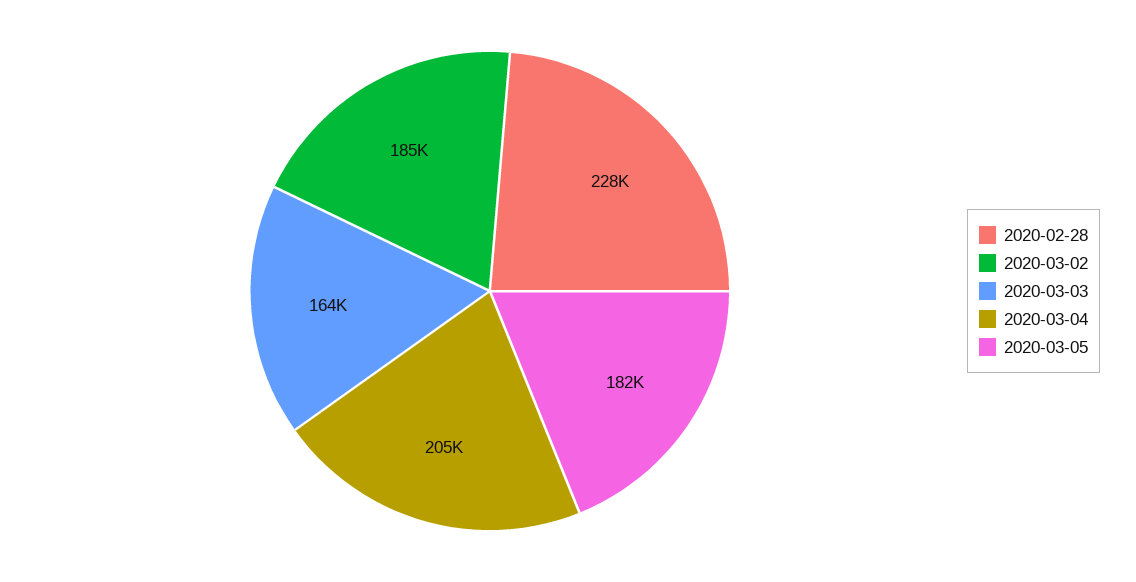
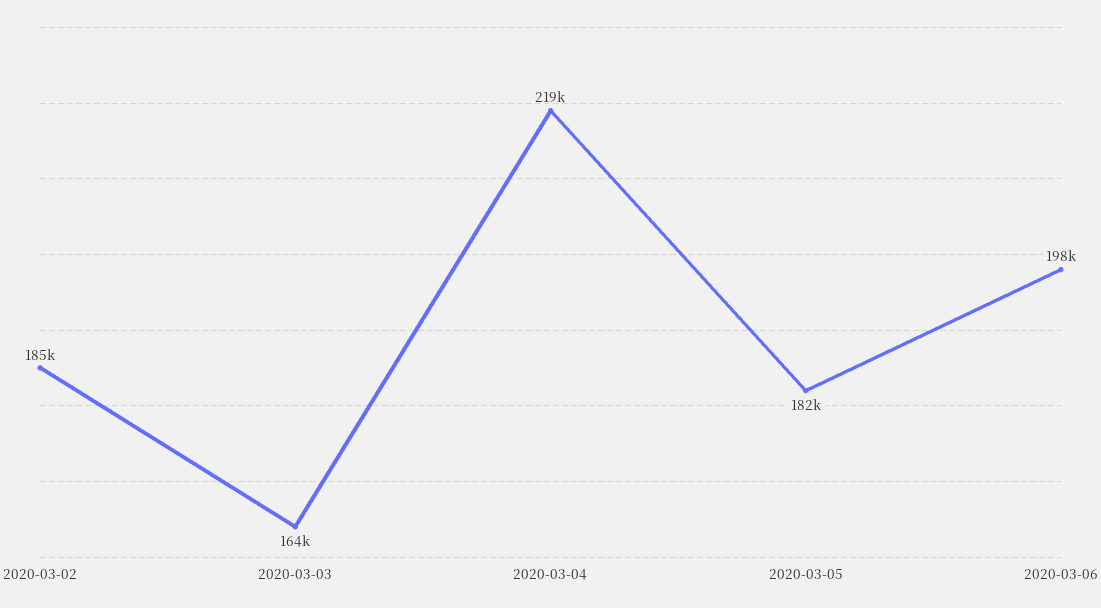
2020-02-28: 228000 -> none
2020-03-04: 205000 -> 219000
2020-03-06: none -> 198000

